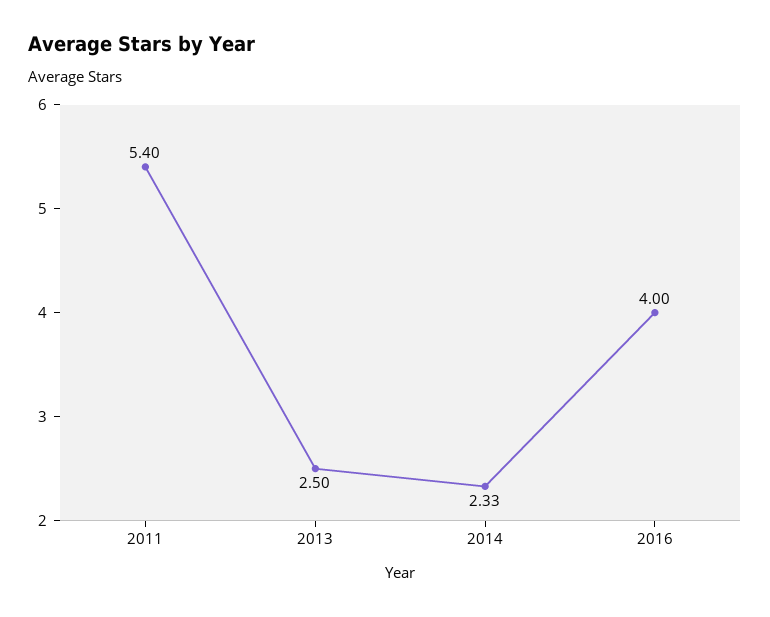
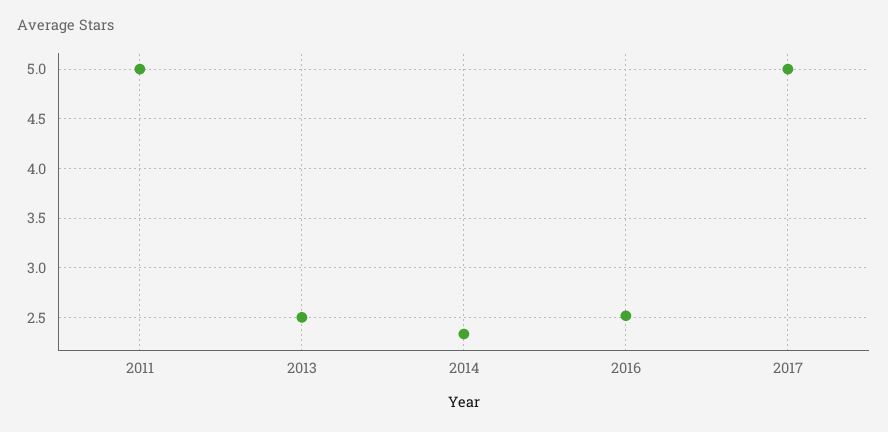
2011: 5.4 -> 5
2016: 4 -> 2.5
2017: none -> 5

